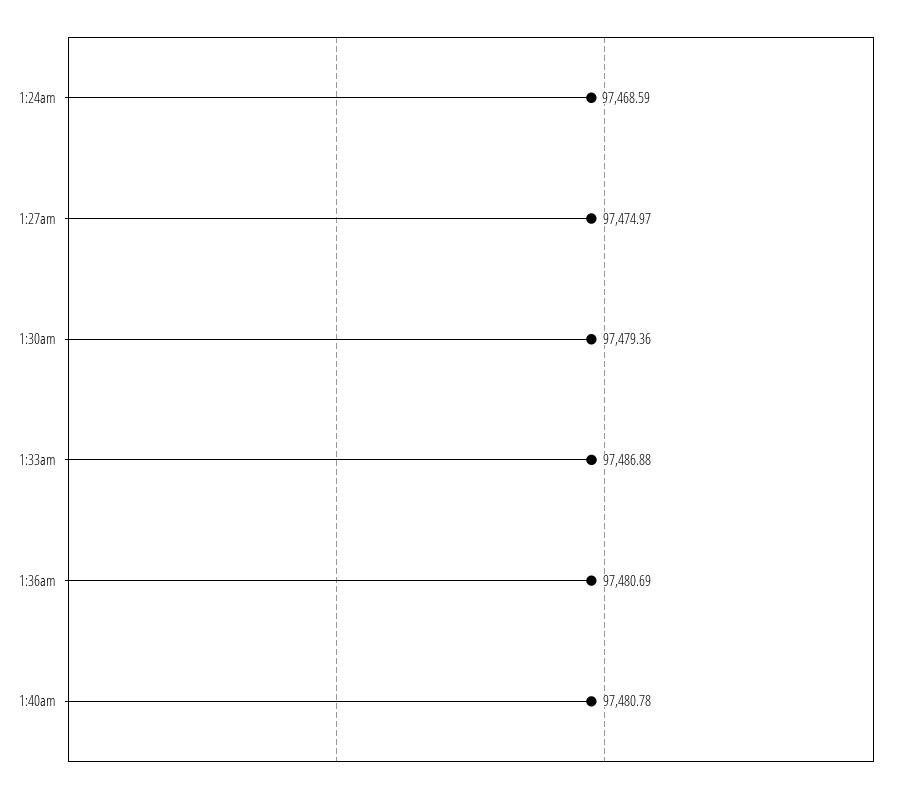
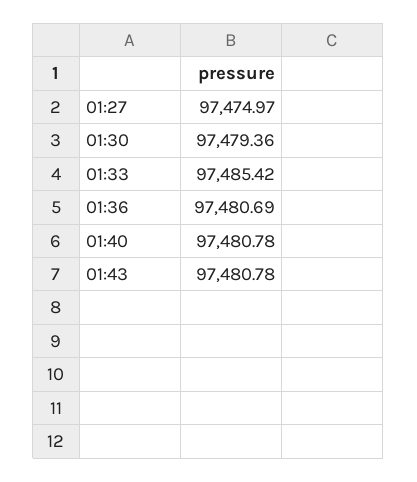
1:24am: 97468.59 -> none
1:33am: 97486.88 -> 97485.42
01:43: none -> 97480.78

